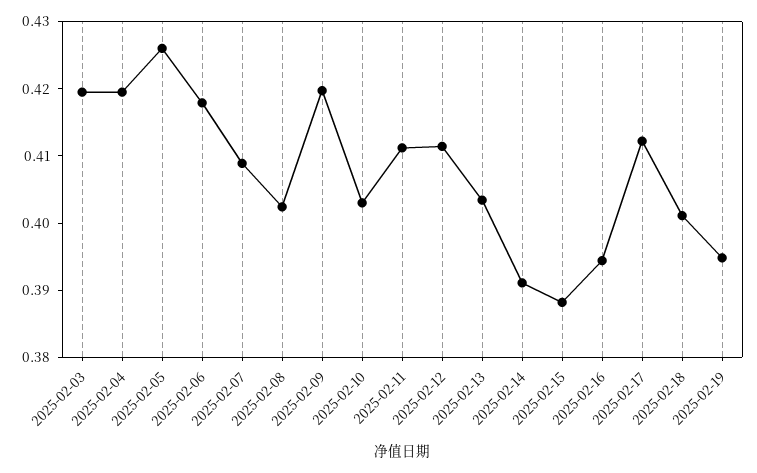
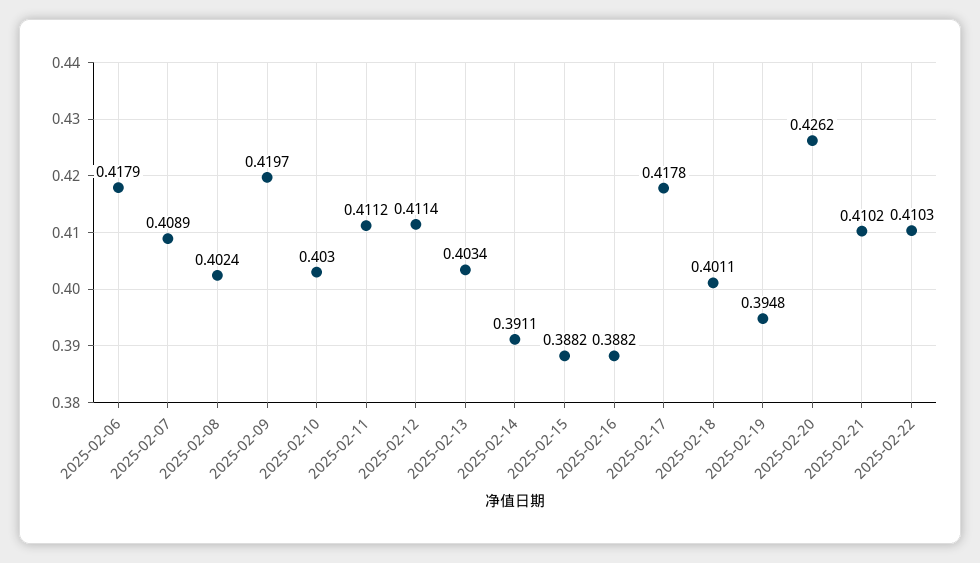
2025-02-03: 0.42 -> none
2025-02-04: 0.42 -> none
2025-02-05: 0.426 -> none
2025-02-16: 0.394 -> 0.3882
2025-02-17: 0.412 -> 0.4178
2025-02-20: none -> 0.4262
2025-02-21: none -> 0.4102
2025-02-22: none -> 0.4103

